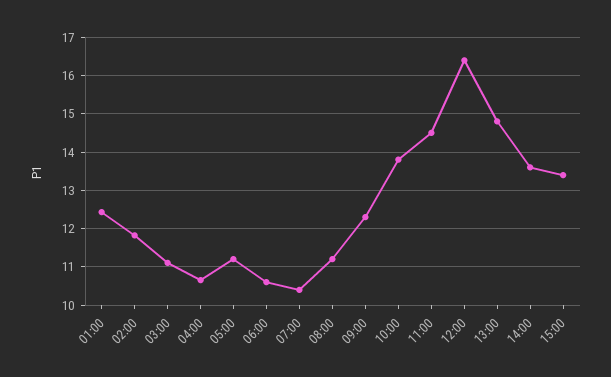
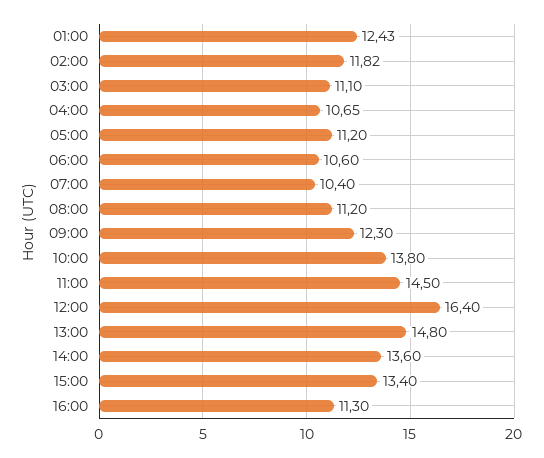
16:00: none -> 11.3

